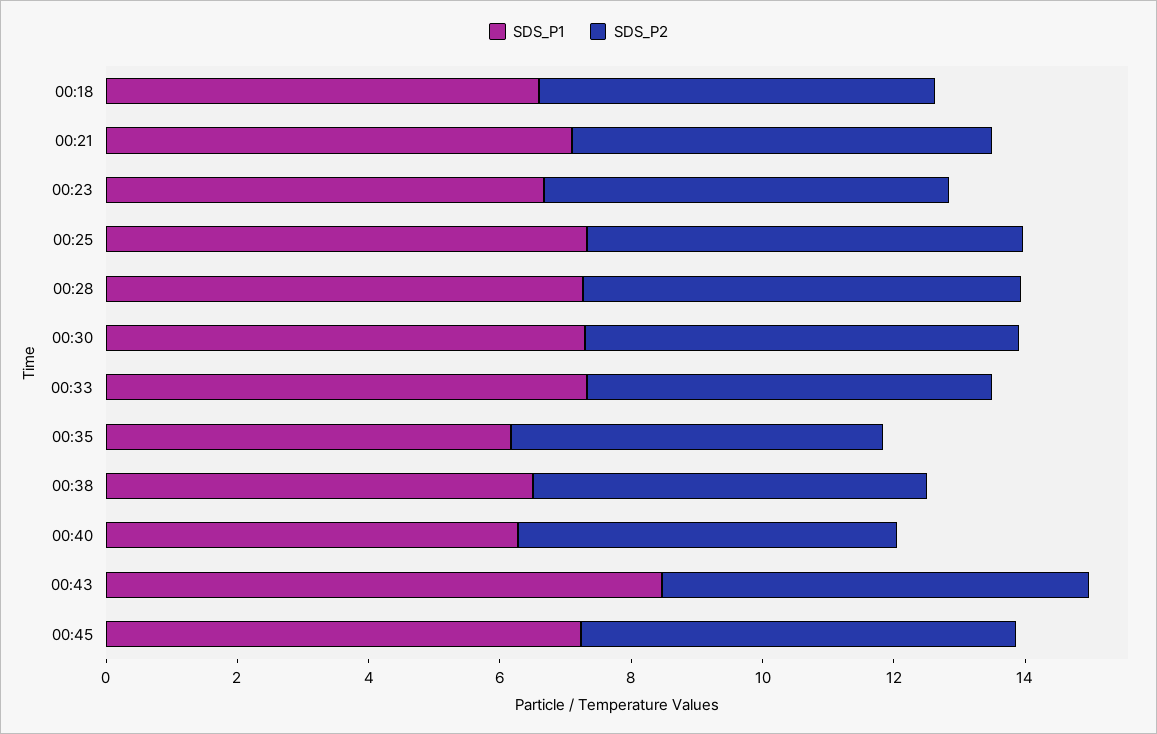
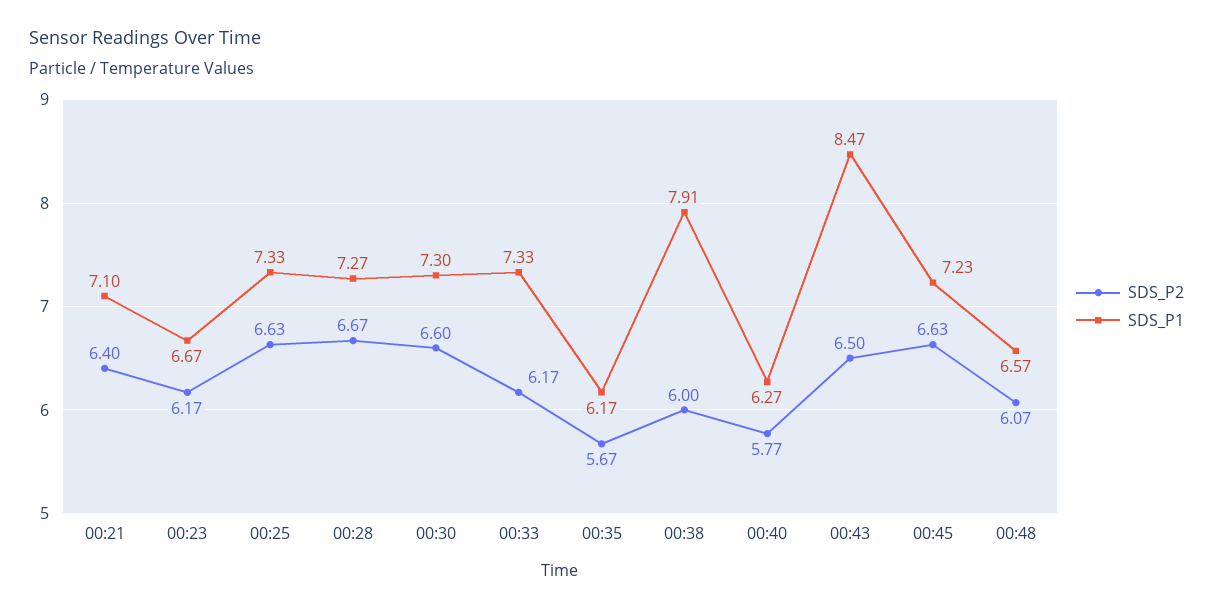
SDS_P1, 00:18: 6.5 -> none
SDS_P2, 00:18: 6 -> none
SDS_P1, 00:38: 6.5 -> 7.91
SDS_P2, 00:48: none -> 6.07
SDS_P1, 00:48: none -> 6.57

